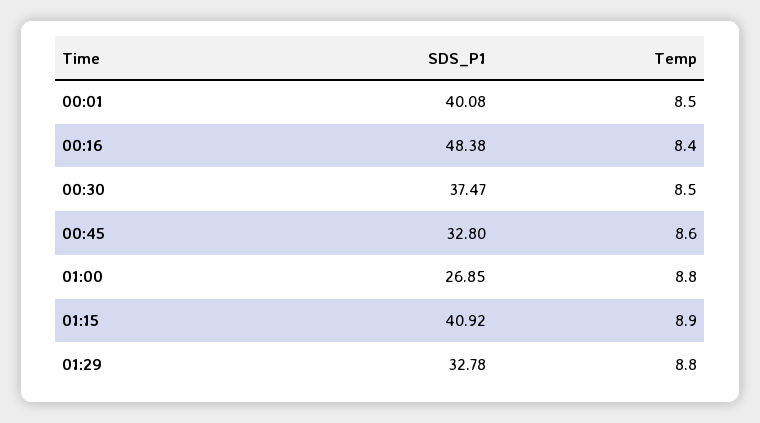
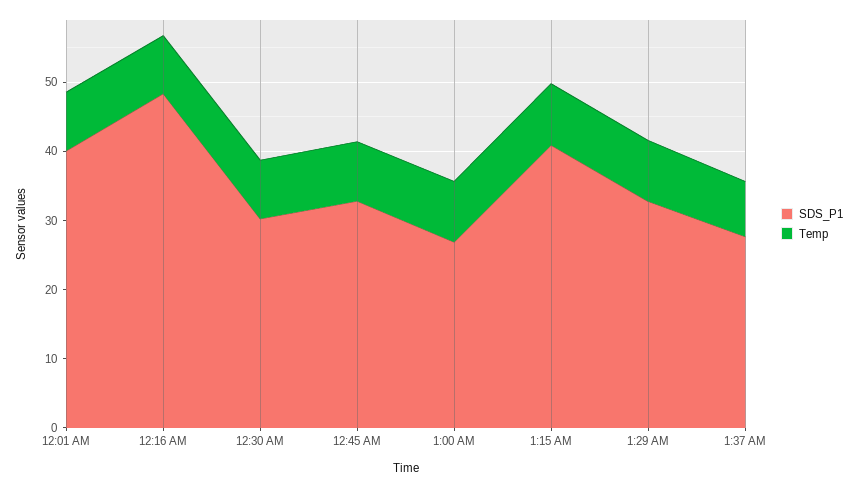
SDS_P1, 00:30: 37.47 -> 30
SDS_P1, 1:37 AM: none -> 28
Temp, 1:37 AM: none -> 8

